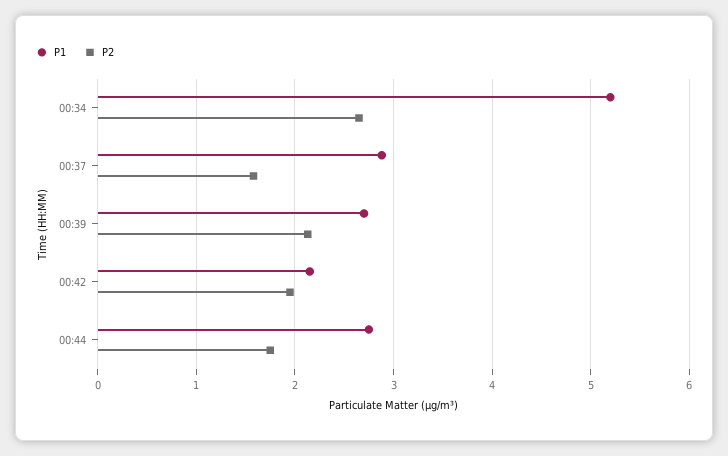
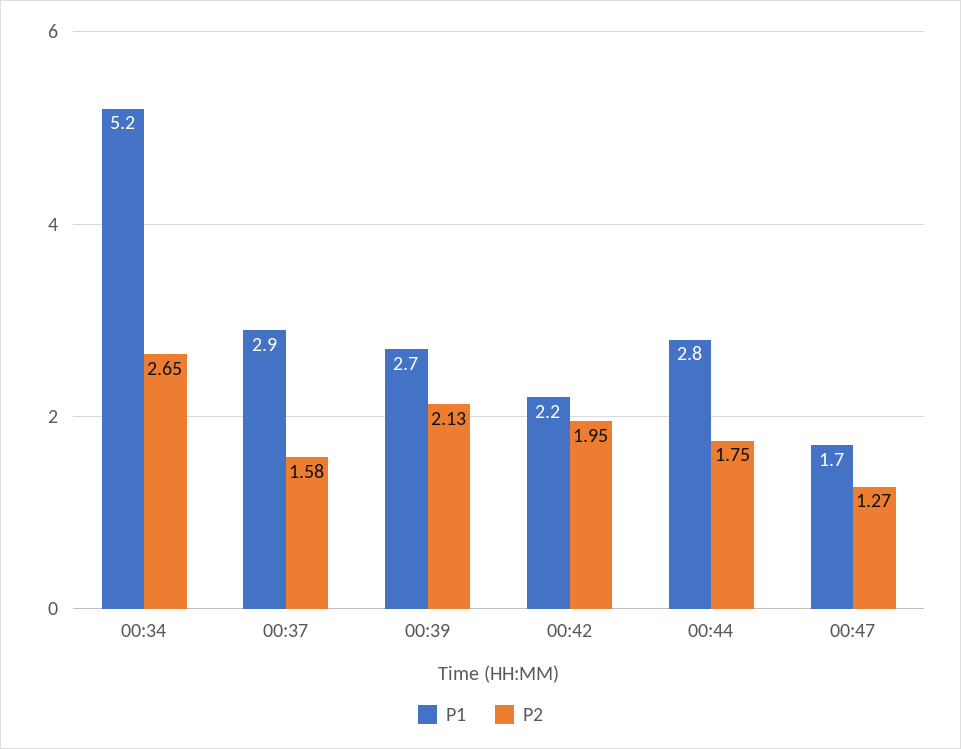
P1, 00:47: none -> 1.7
P2, 00:47: none -> 1.27

